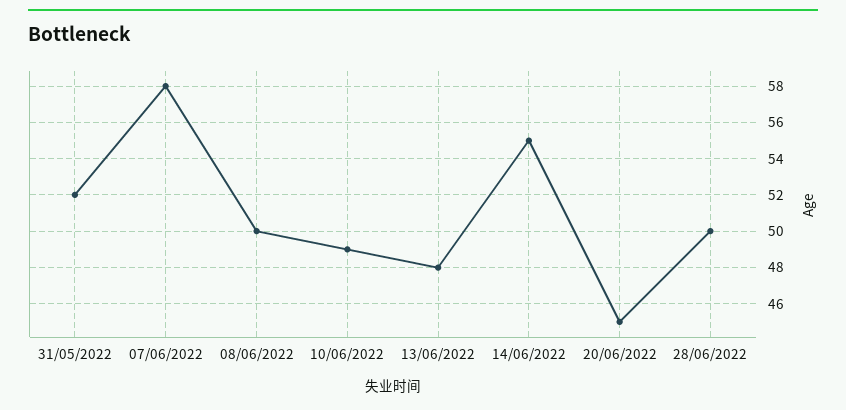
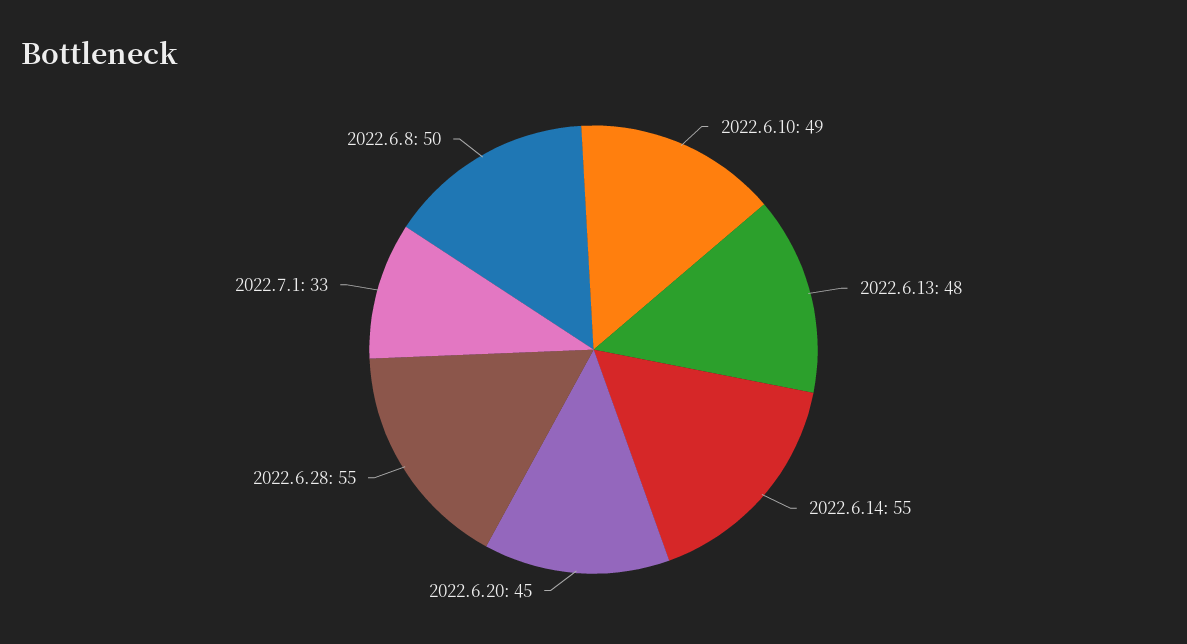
31/05/2022: 52 -> none
07/06/2022: 58 -> none
28/06/2022: 50 -> 55
2022.7.1: none -> 33

